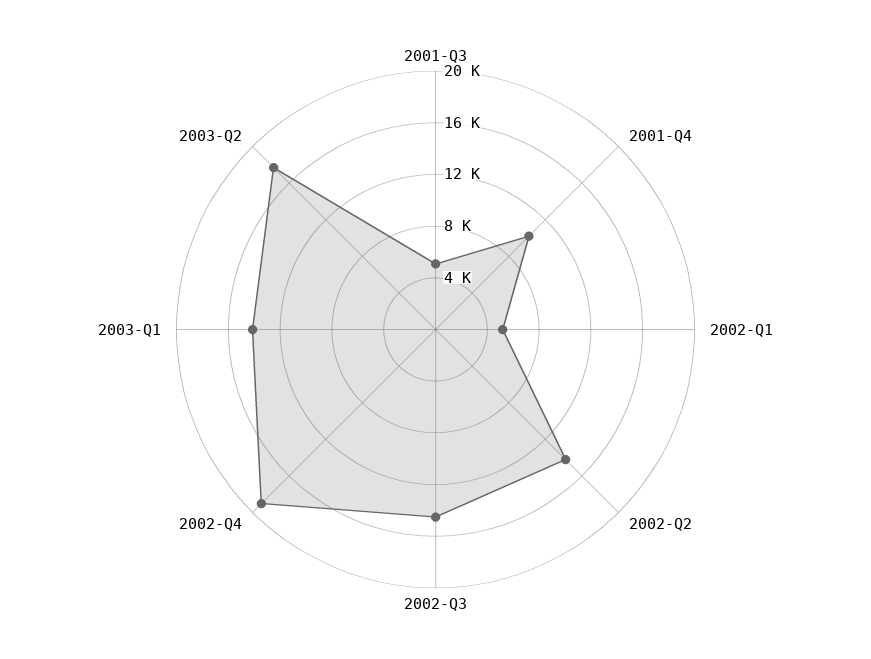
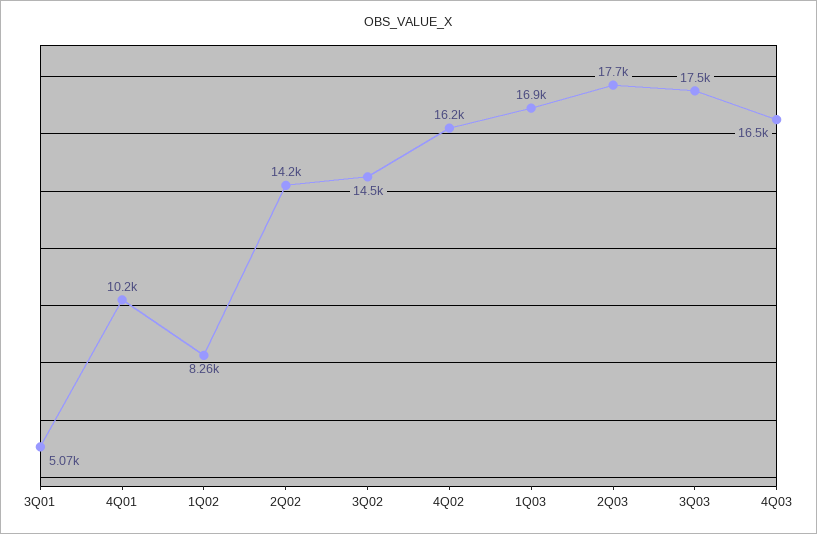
2002-Q1: 5000 -> 8260
2002-Q4: 19000 -> 16200
2003-Q1: 14000 -> 16900
3Q03: none -> 17500
4Q03: none -> 16500

